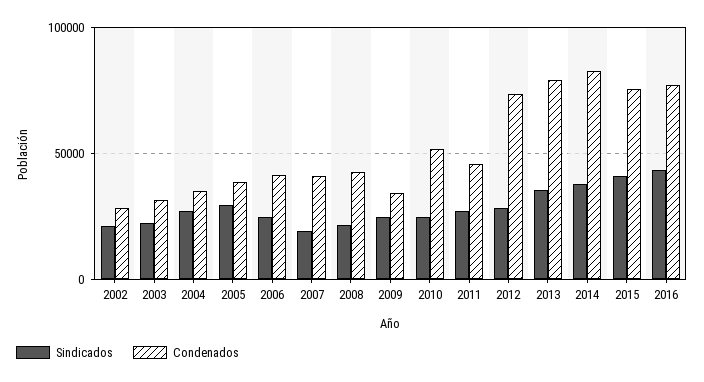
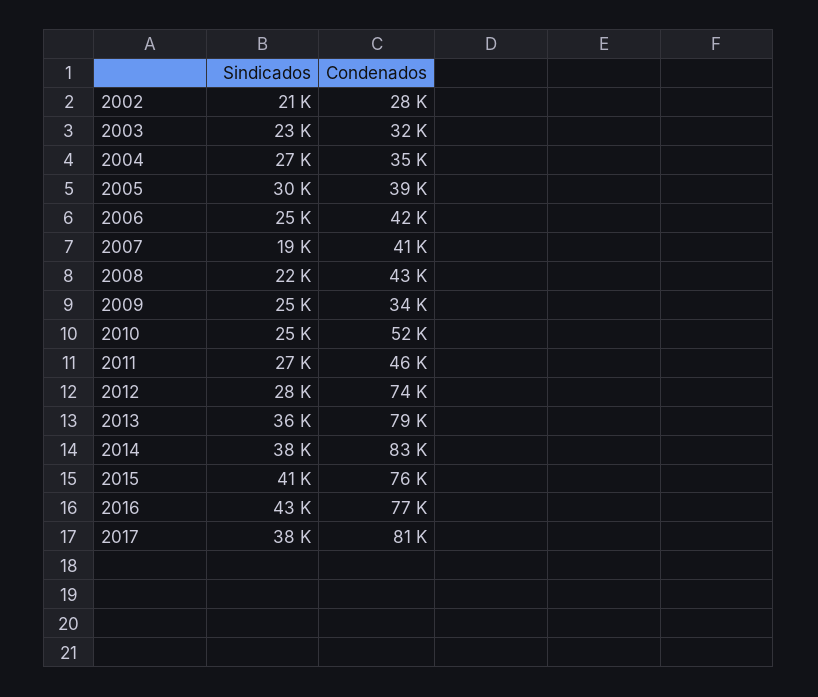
Sindicados, 2017: none -> 38000
Condenados, 2017: none -> 81000

